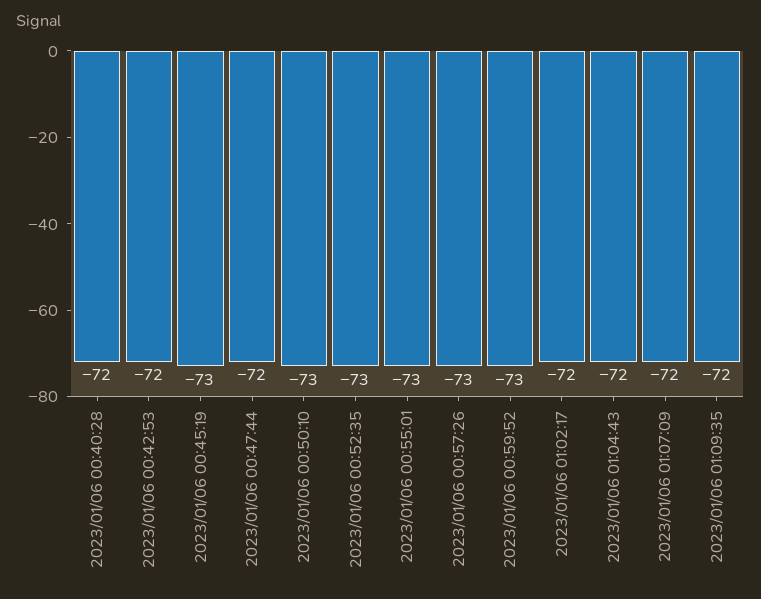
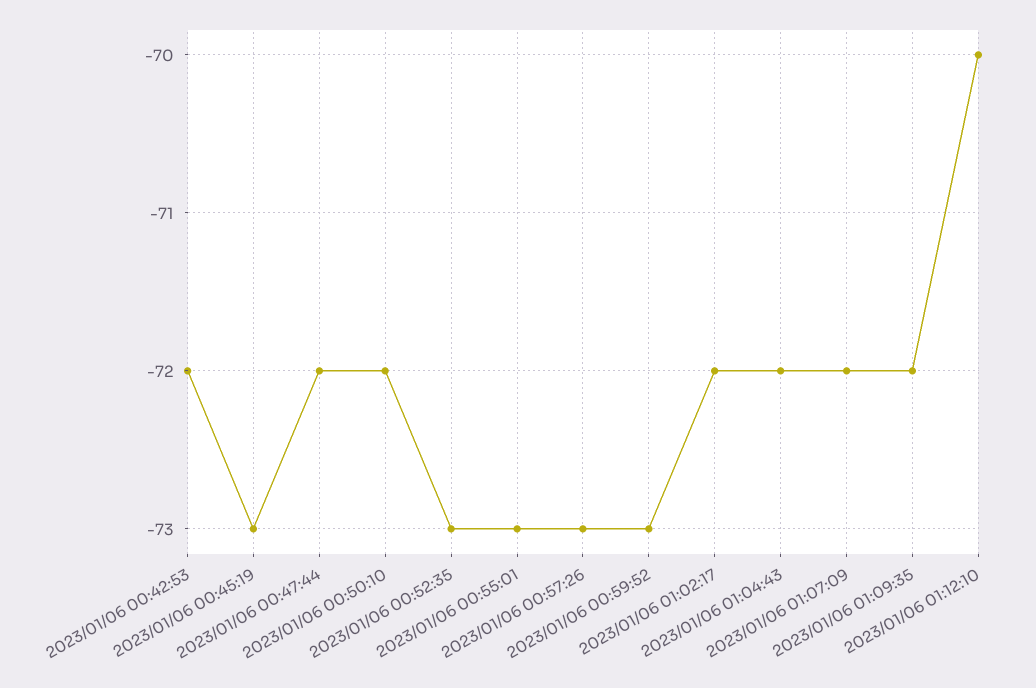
2023/01/06 00:40:28: -72 -> none
2023/01/06 00:50:10: -73 -> -72
2023/01/06 01:12:10: none -> -70

